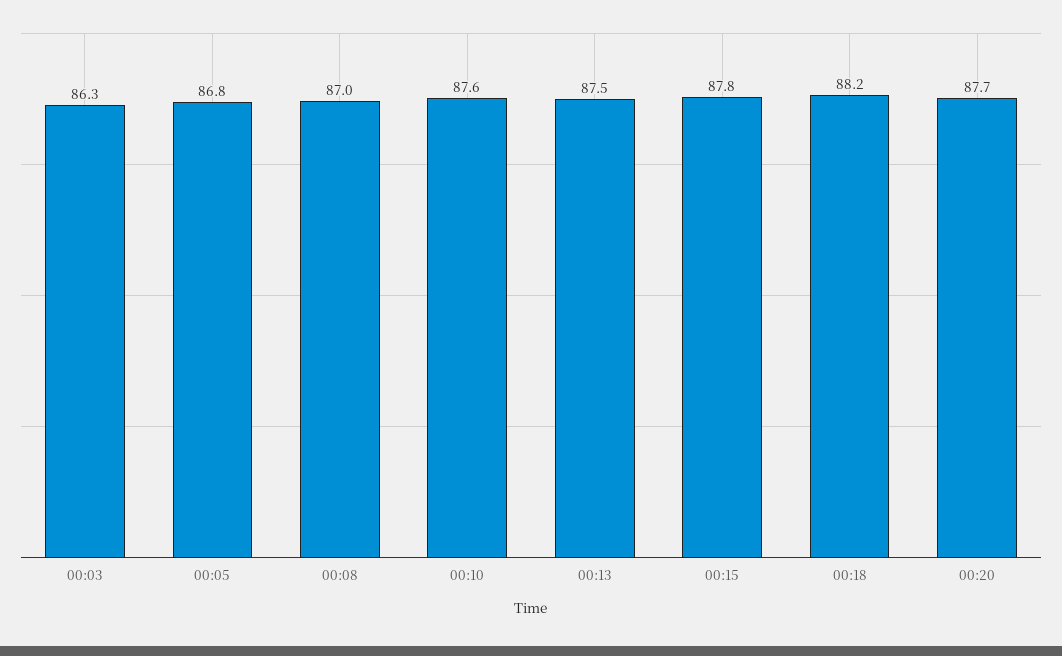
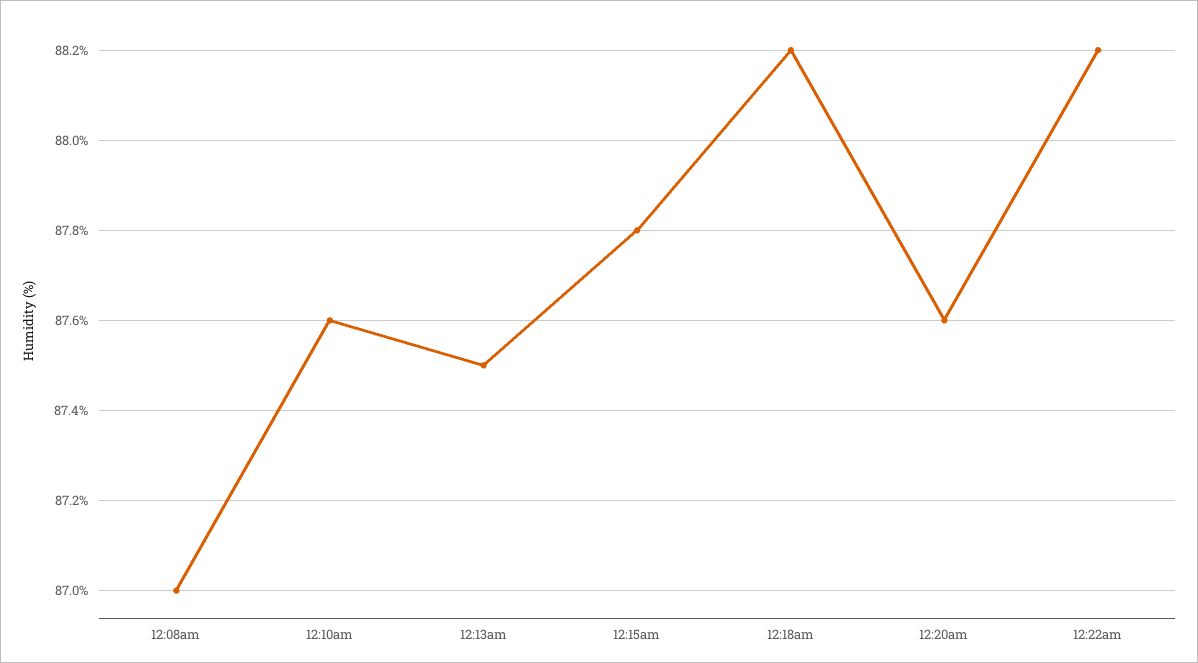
00:03: 86.3 -> none
00:05: 86.8 -> none
00:20: 87.7 -> 87.6
12:22am: none -> 88.2

